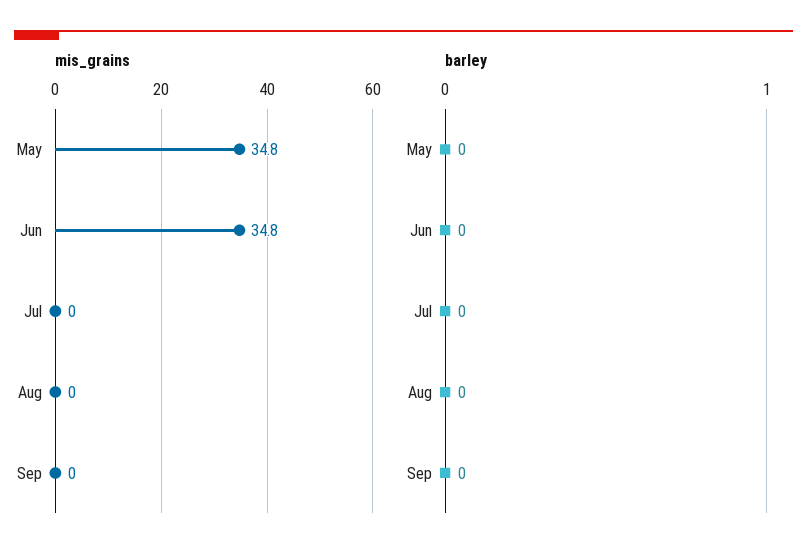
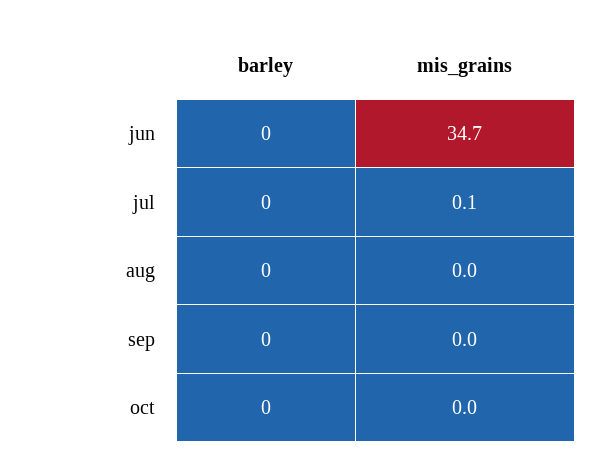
mis_grains, May: 34.8 -> none
mis_grains, Jun: 34.8 -> 34.7
mis_grains, Jul: 0 -> 0.1
barley, May: 0 -> none
barley, oct: none -> 0
mis_grains, oct: none -> 0

